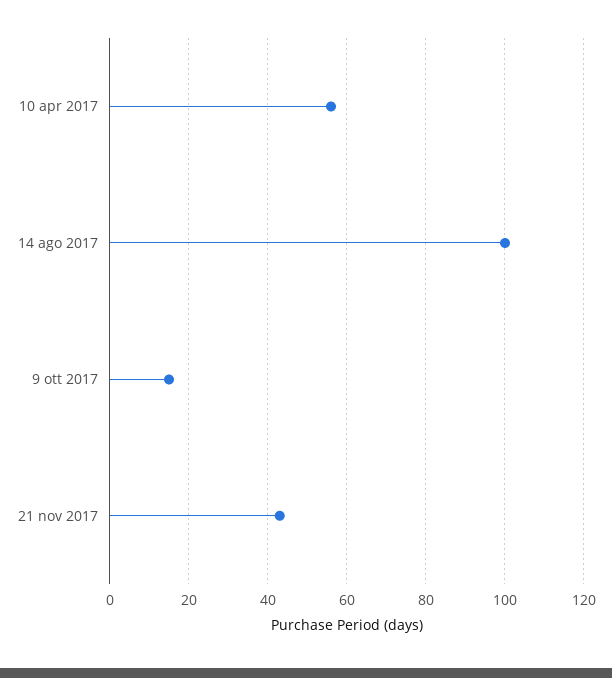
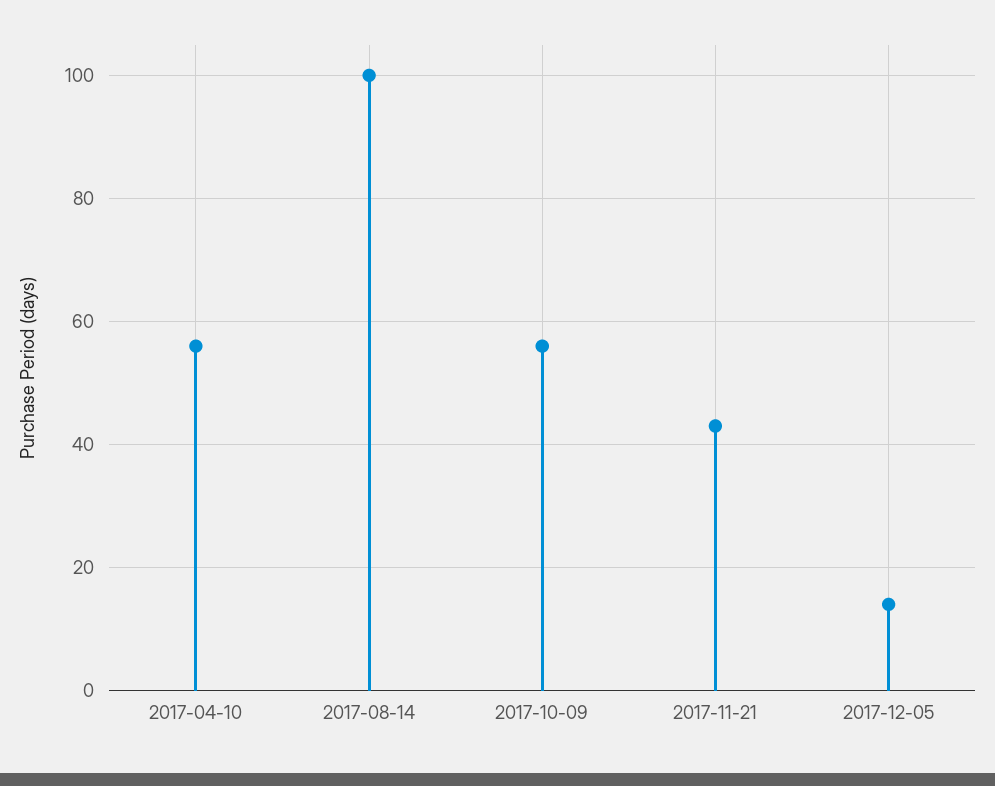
9 ott 2017: 15 -> 55
2017-12-05: none -> 15

